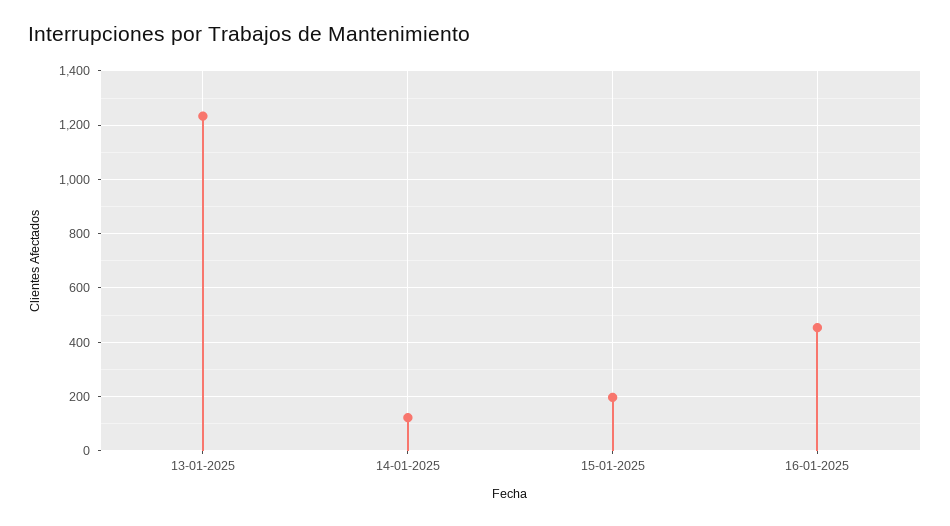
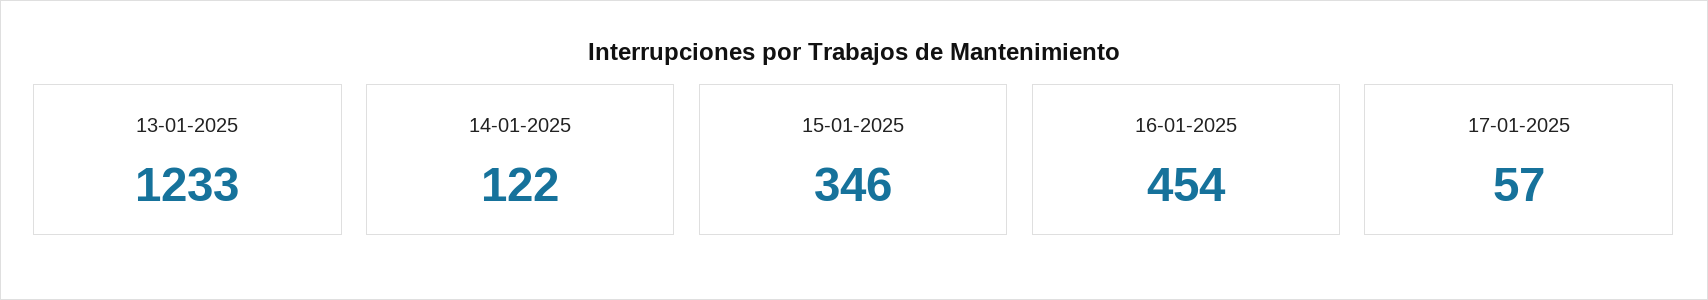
15-01-2025: 200 -> 346
17-01-2025: none -> 57

